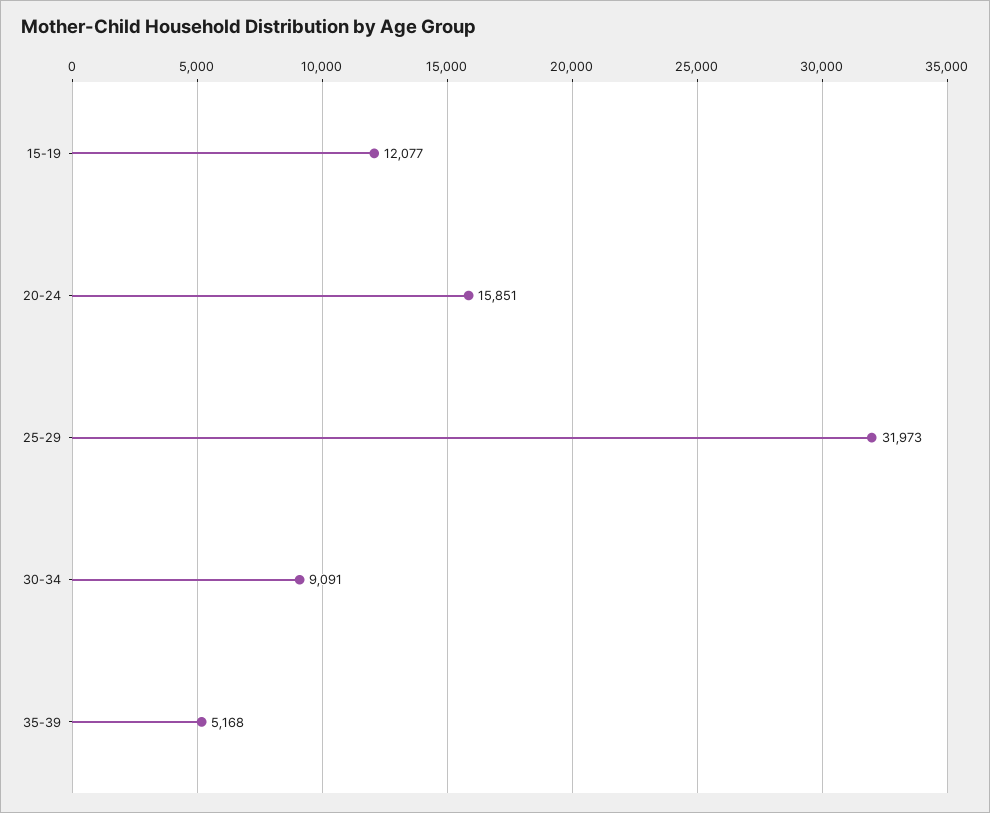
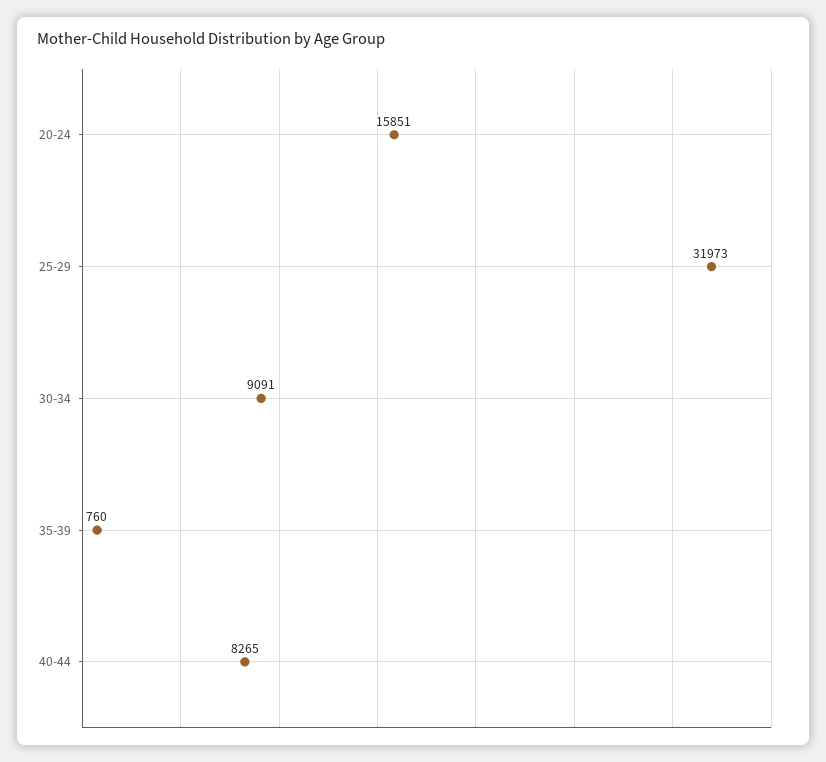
15-19: 12077 -> none
35-39: 5168 -> 760
40-44: none -> 8265

